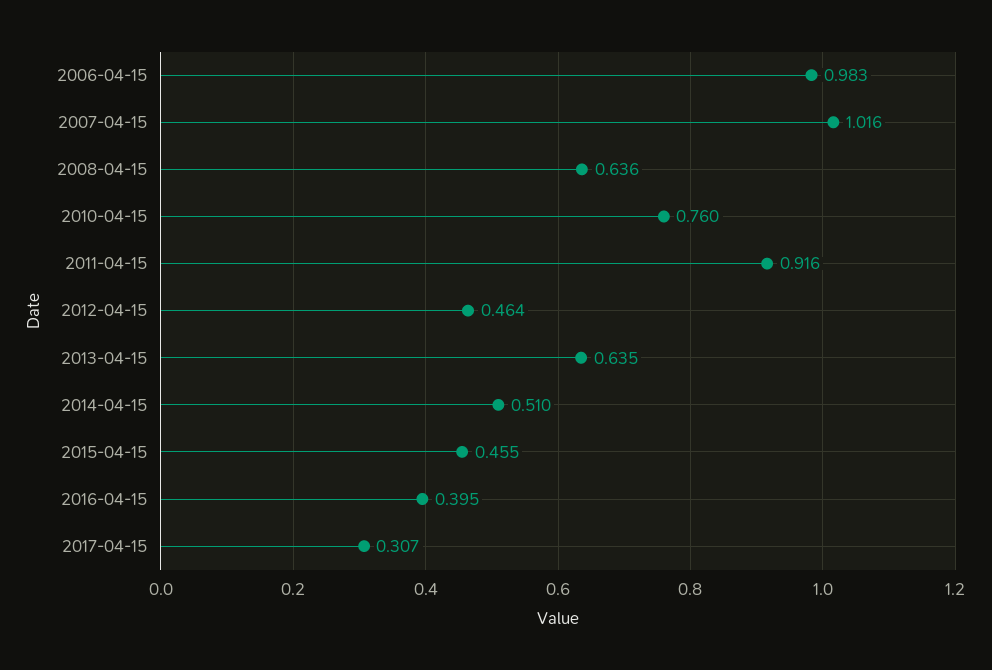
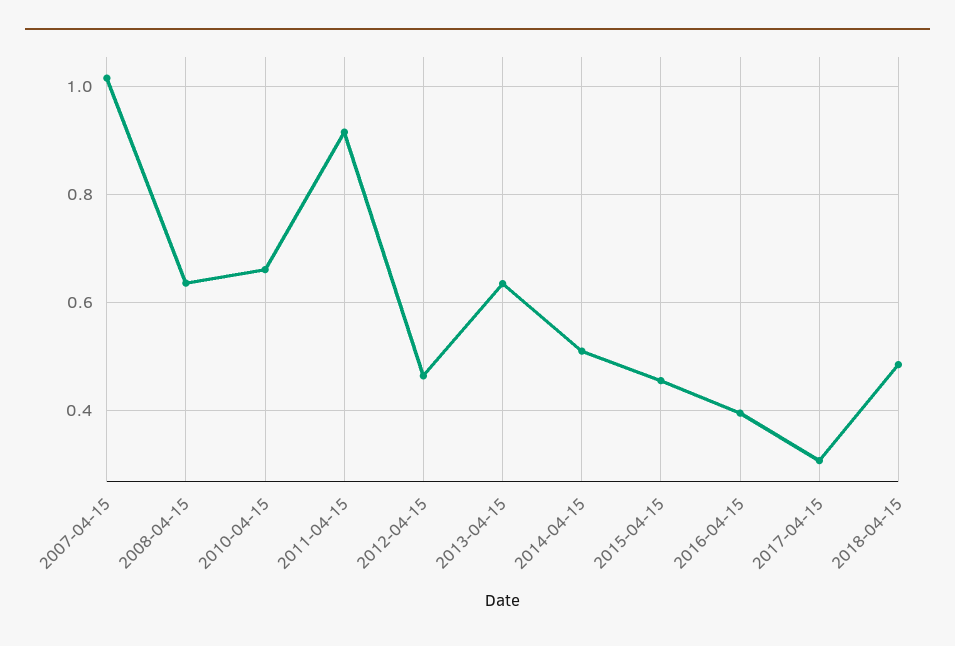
2006-04-15: 0.983 -> none
2010-04-15: 0.76 -> 0.66
2018-04-15: none -> 0.48

